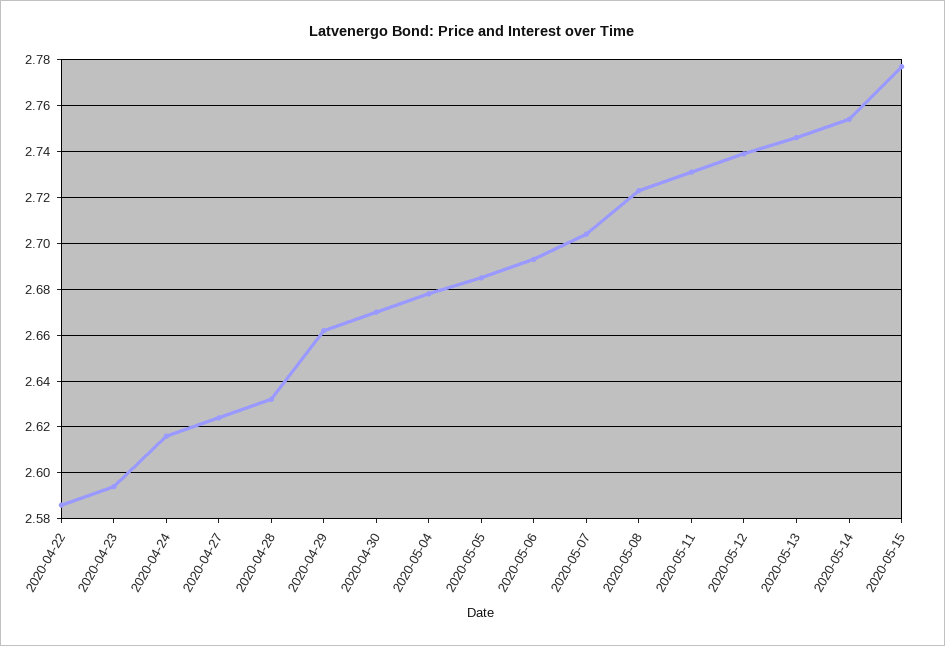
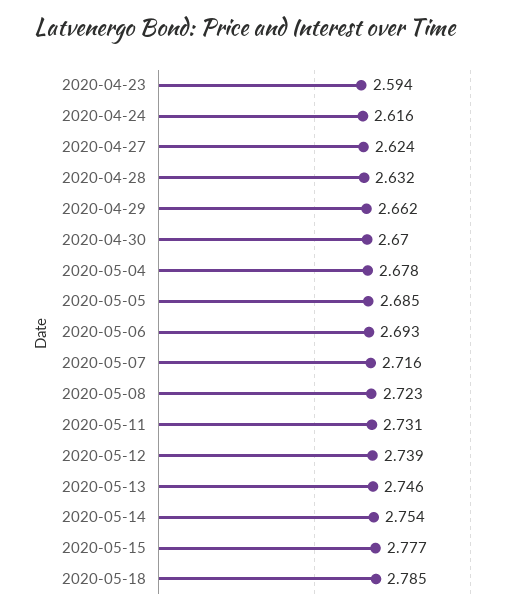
2020-04-22: 2.585 -> none
2020-05-07: 2.705 -> 2.716
2020-05-18: none -> 2.785

